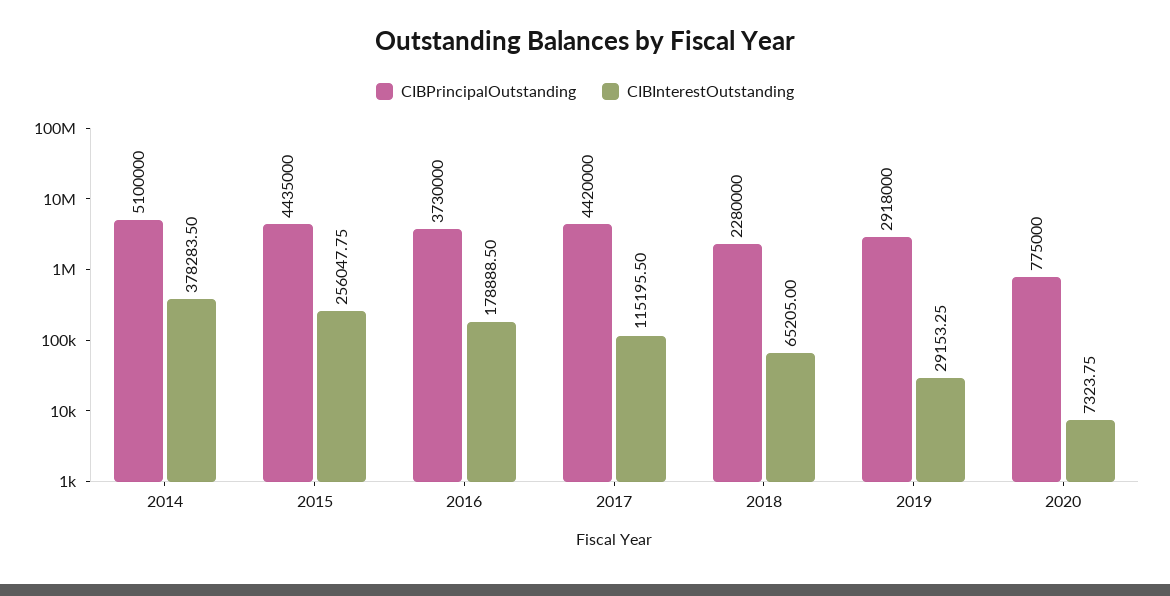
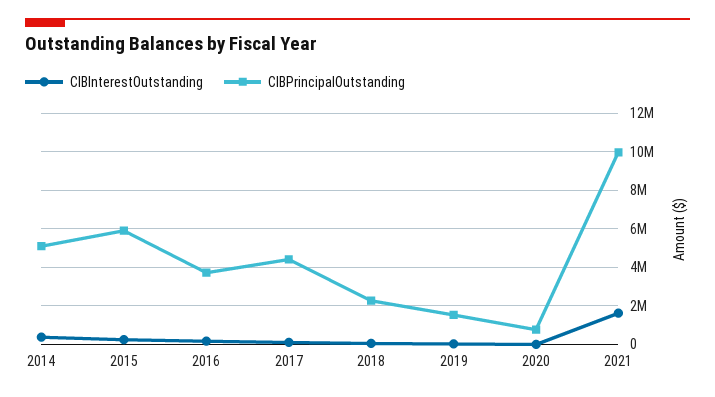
CIBPrincipalOutstanding, 2015: 4435000 -> 6000000
CIBPrincipalOutstanding, 2019: 2918000 -> 1500000
CIBInterestOutstanding, 2021: none -> 1500000
CIBPrincipalOutstanding, 2021: none -> 10000000

